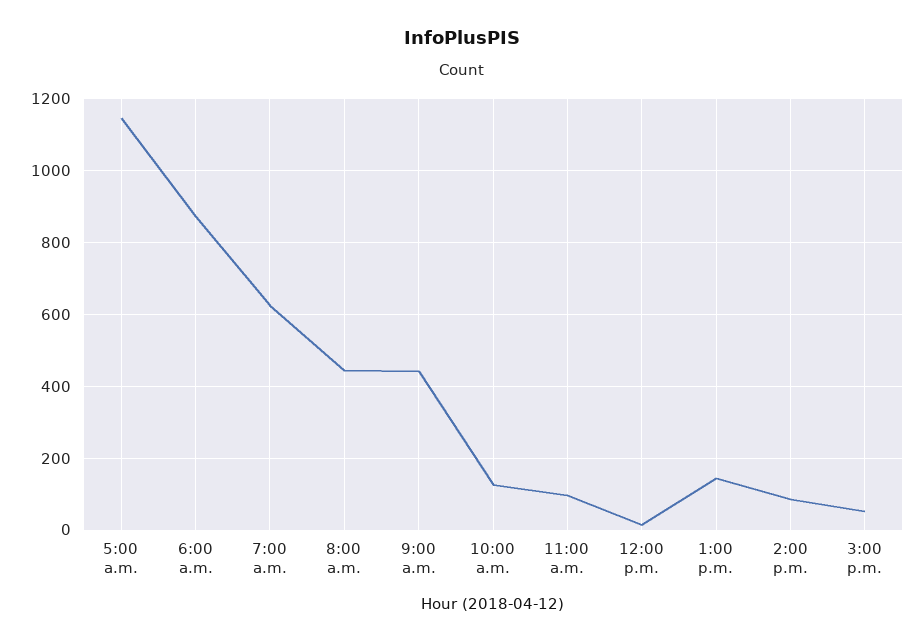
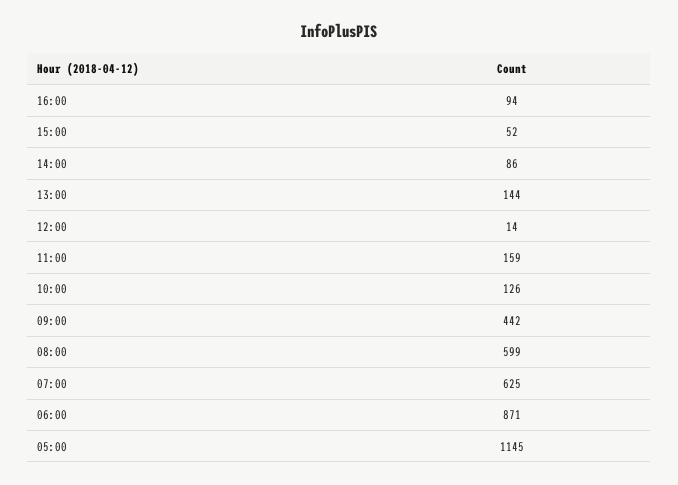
8:00 a.m.: 440 -> 599
11:00 a.m.: 100 -> 159
16:00: none -> 94

